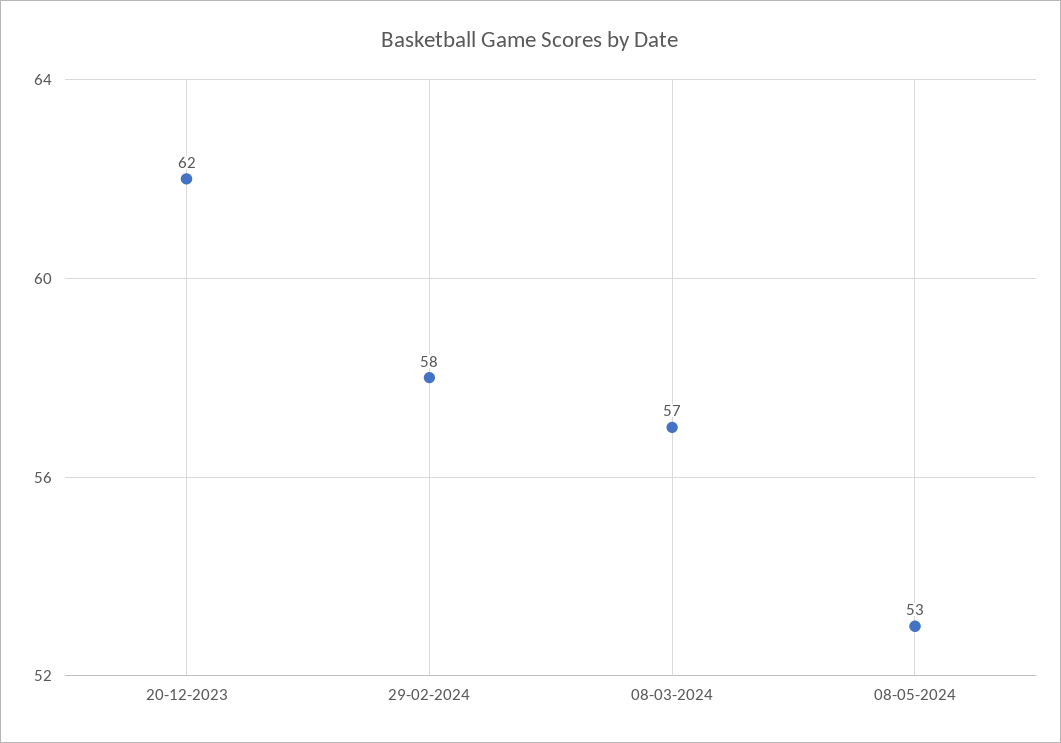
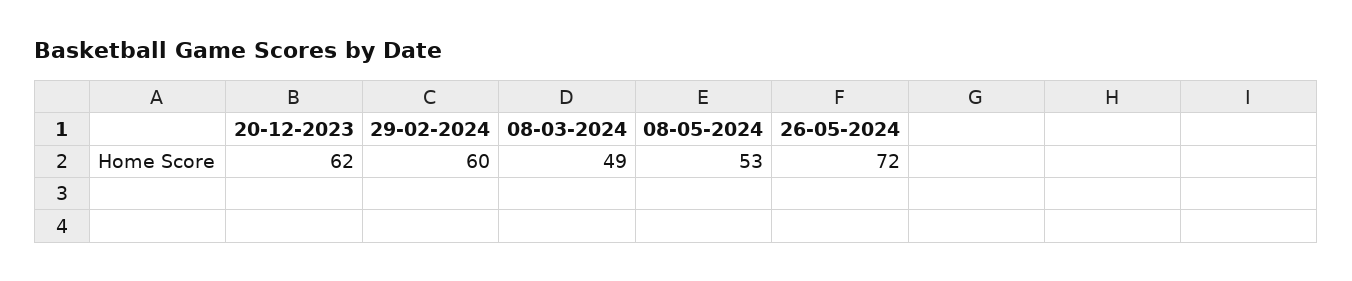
29-02-2024: 58 -> 60
08-03-2024: 57 -> 49
26-05-2024: none -> 72

